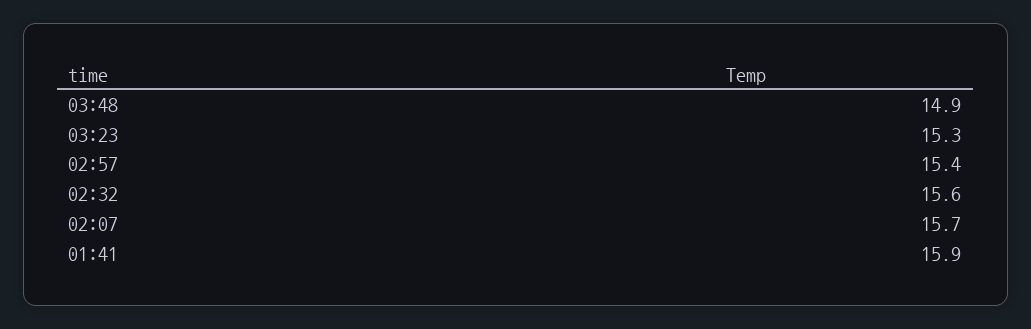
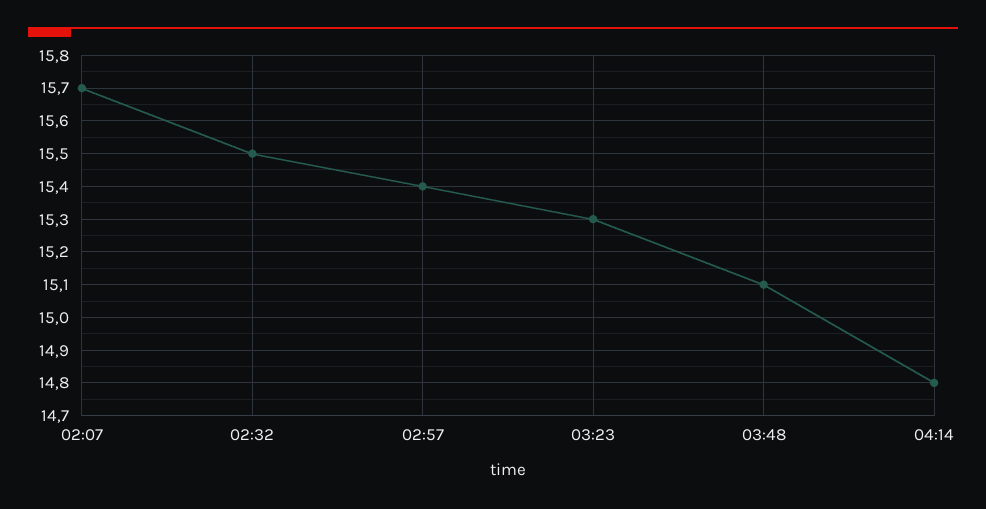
03:48: 14.9 -> 15.1
02:32: 15.6 -> 15.5
01:41: 15.9 -> none
04:14: none -> 14.8

